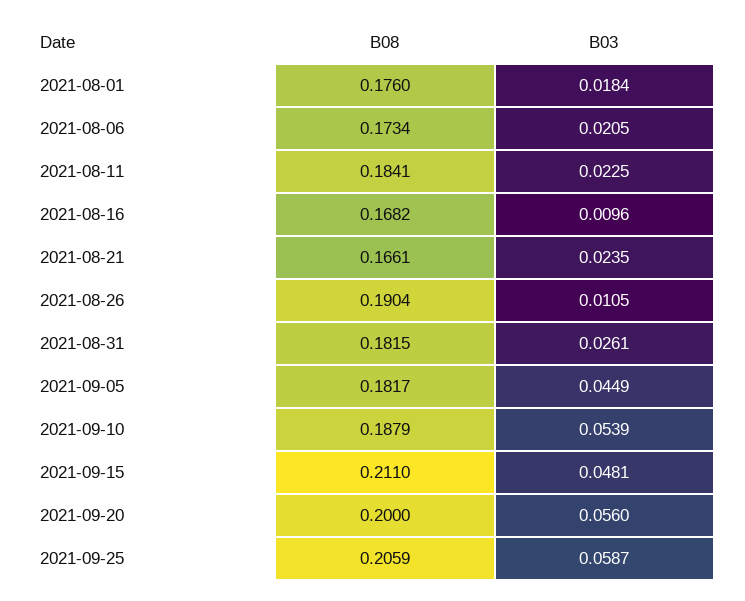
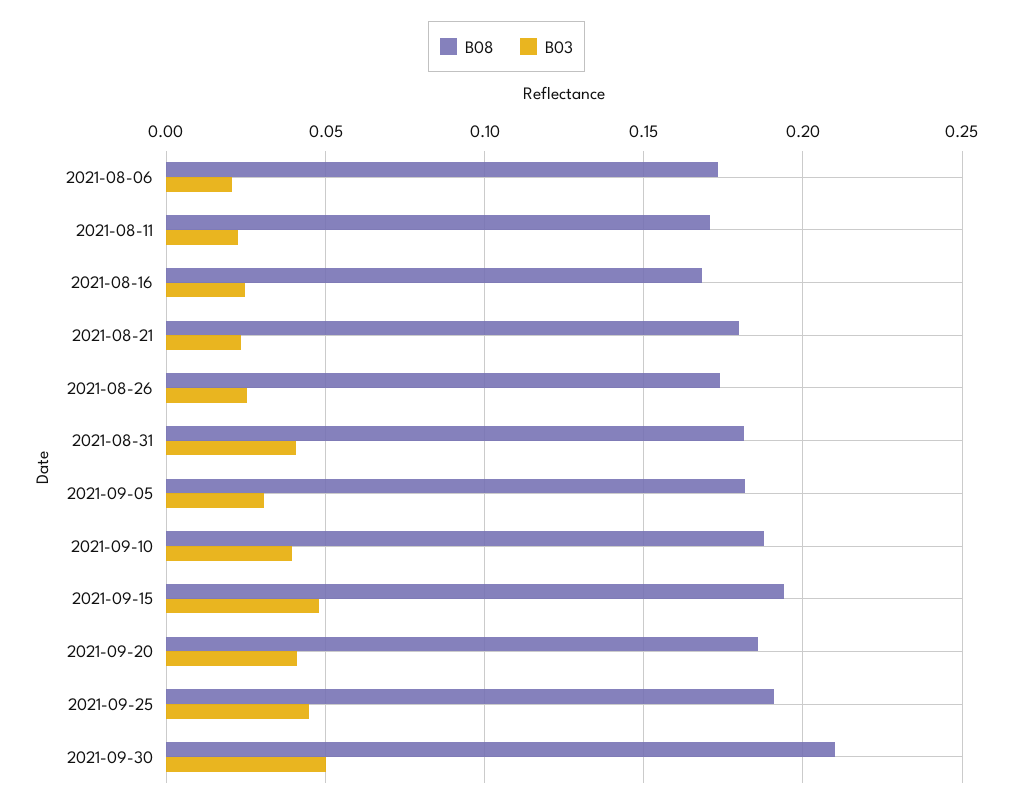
B08, 2021-08-01: 0.176 -> none
B03, 2021-08-01: 0.0184 -> none
B08, 2021-08-11: 0.1841 -> 0.17
B03, 2021-08-16: 0.0096 -> 0.025
B08, 2021-08-21: 0.1661 -> 0.18
B08, 2021-08-26: 0.1904 -> 0.175
B03, 2021-08-26: 0.0105 -> 0.025
B03, 2021-08-31: 0.0261 -> 0.04
B03, 2021-09-05: 0.0449 -> 0.03
B03, 2021-09-10: 0.0539 -> 0.04
B08, 2021-09-15: 0.211 -> 0.195
B08, 2021-09-20: 0.2 -> 0.185
B03, 2021-09-20: 0.056 -> 0.04
B08, 2021-09-25: 0.2059 -> 0.19
B03, 2021-09-25: 0.0587 -> 0.045
B08, 2021-09-30: none -> 0.21
B03, 2021-09-30: none -> 0.05

